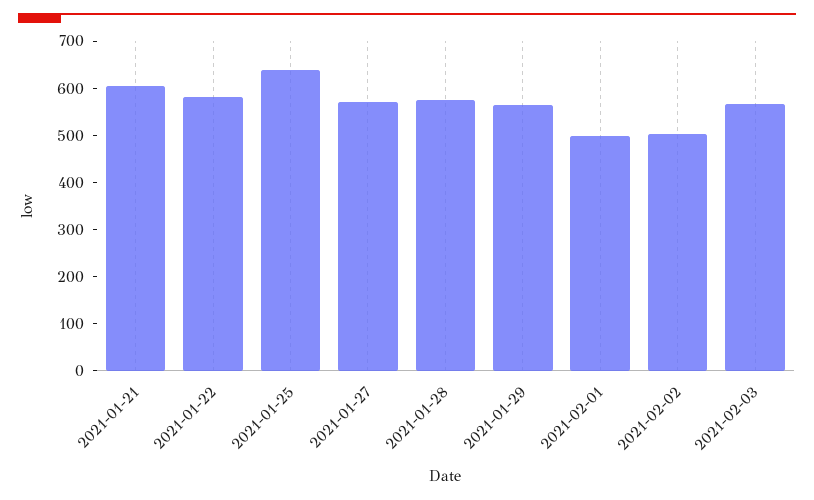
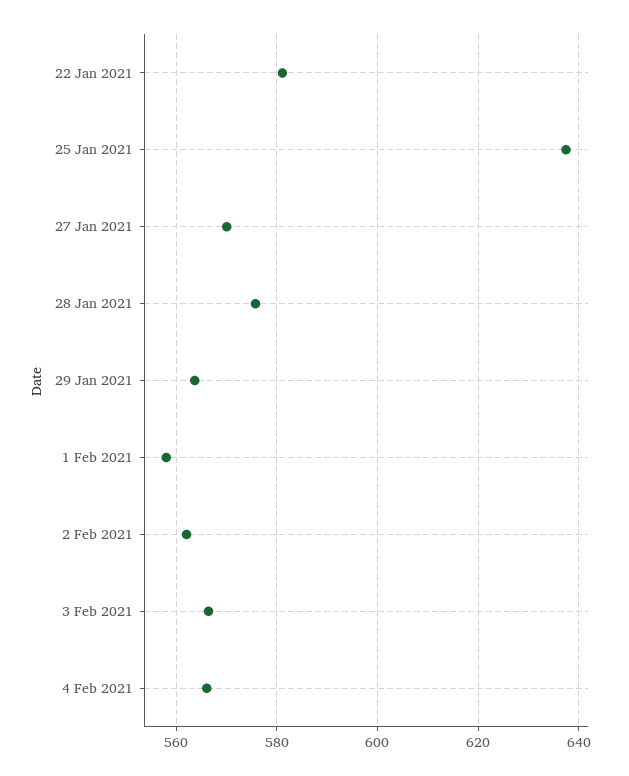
2021-01-21: 600 -> none
2021-02-01: 500 -> 558
2021-02-02: 500 -> 562
4 Feb 2021: none -> 566

